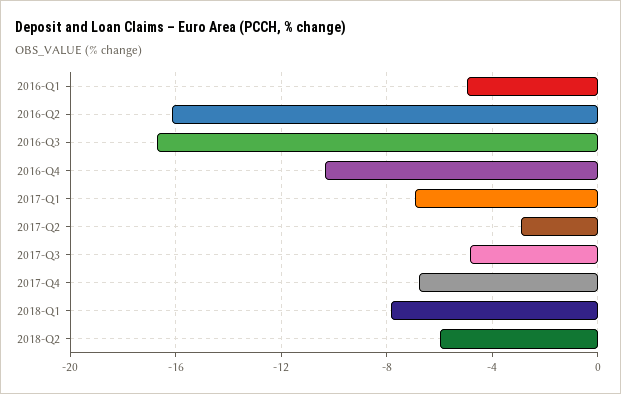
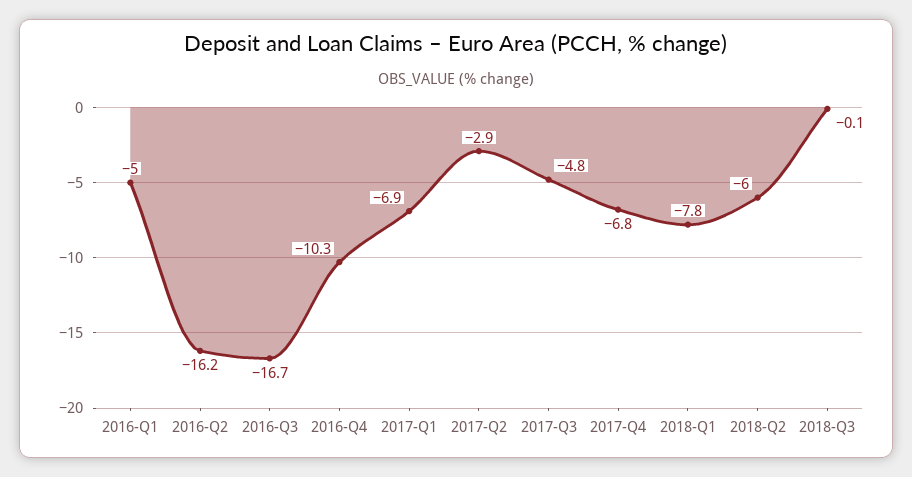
2018-Q3: none -> -0.1

